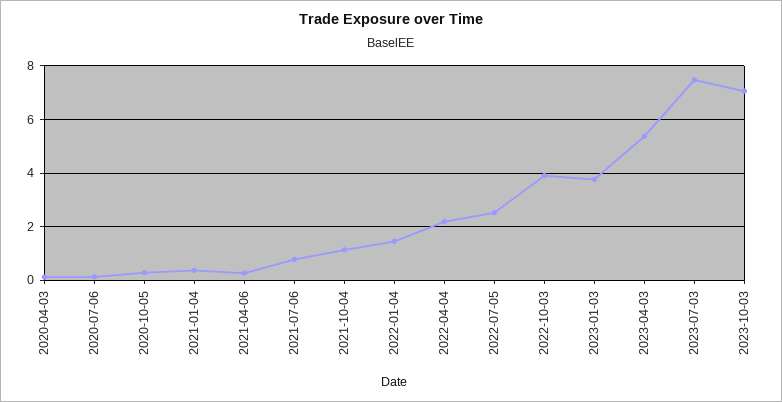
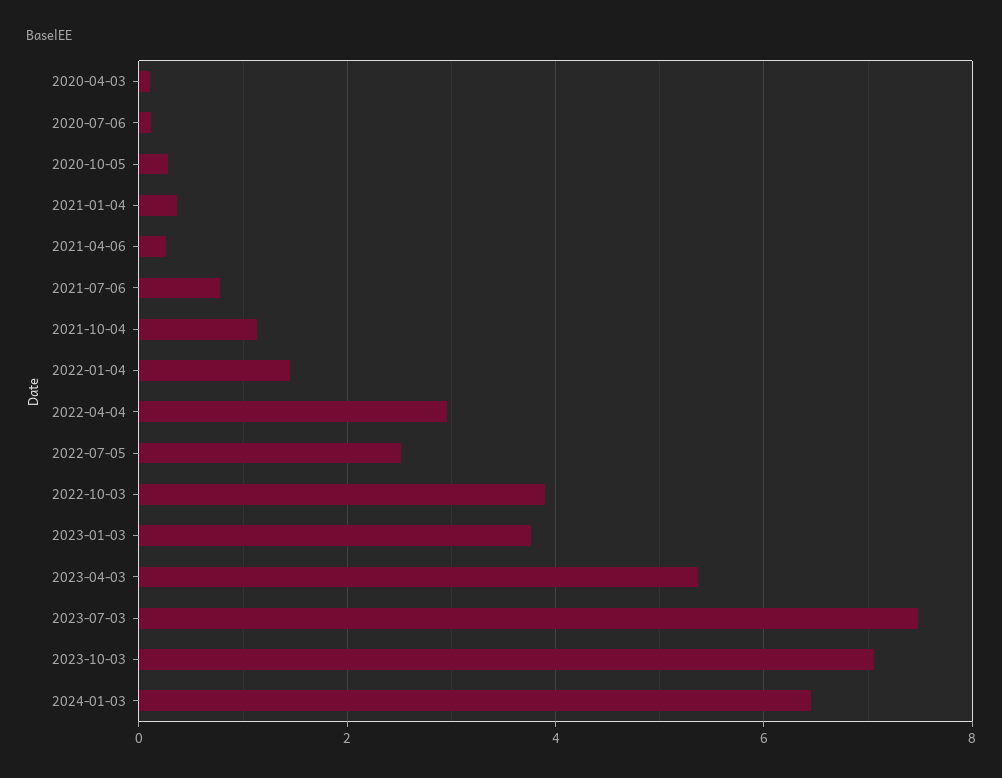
2022-04-04: 2.25 -> 3
2024-01-03: none -> 6.4

